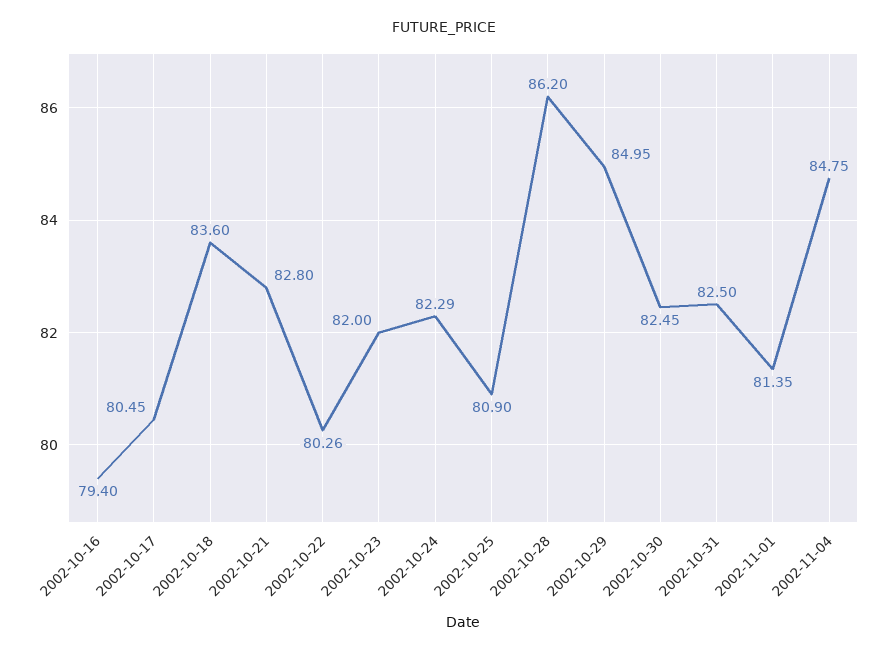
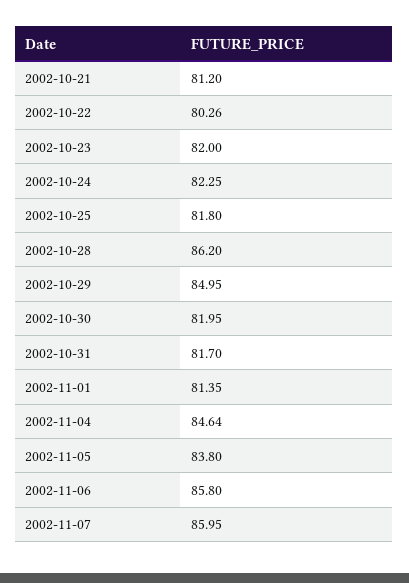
2002-10-16: 79.4 -> none
2002-10-17: 80.45 -> none
2002-10-18: 83.6 -> none
2002-10-21: 82.8 -> 81.2
2002-10-24: 82.29 -> 82.25
2002-10-25: 80.9 -> 81.8
2002-10-30: 82.45 -> 81.95
2002-10-31: 82.5 -> 81.7
2002-11-04: 84.75 -> 84.64
2002-11-05: none -> 83.8
2002-11-06: none -> 85.8
2002-11-07: none -> 85.95

